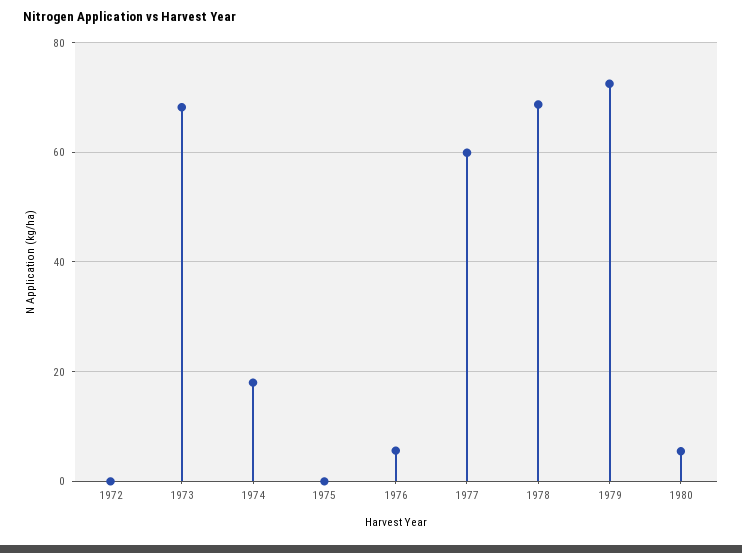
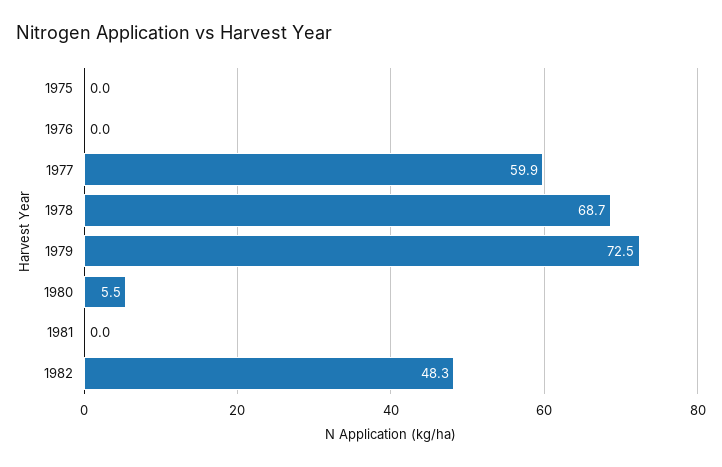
1972: 0 -> none
1973: 68 -> none
1974: 18 -> none
1976: 6 -> 0
1981: none -> 0
1982: none -> 48.3

